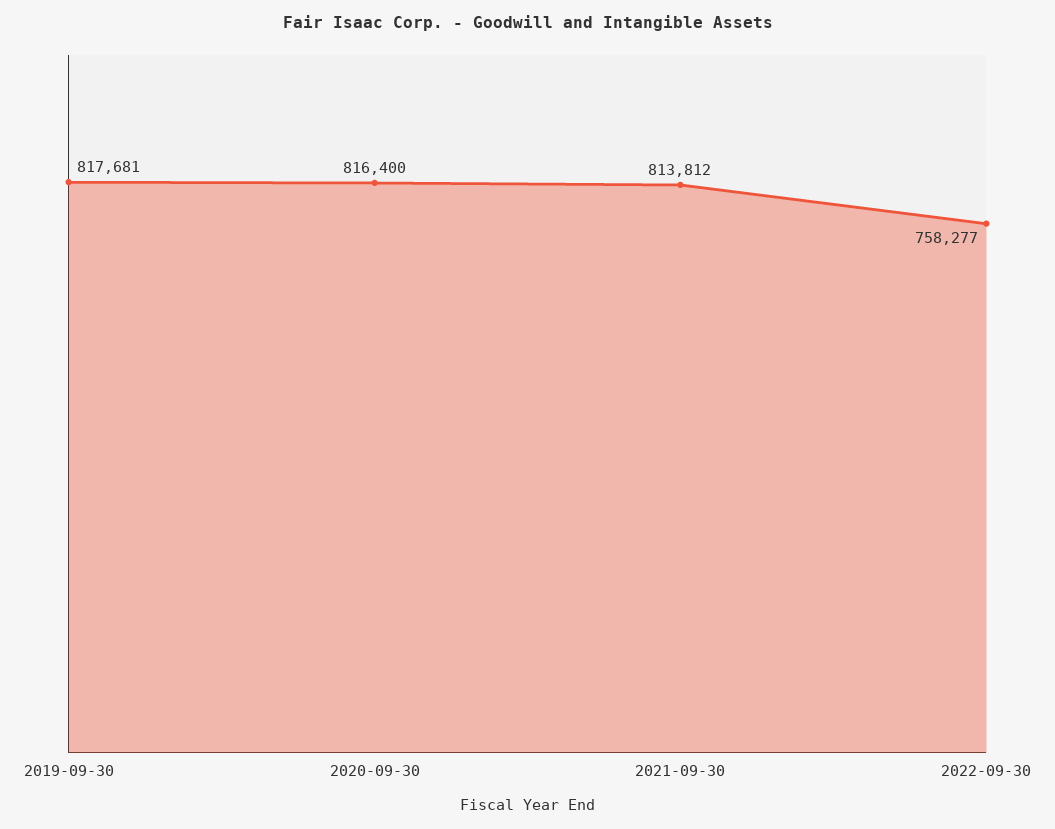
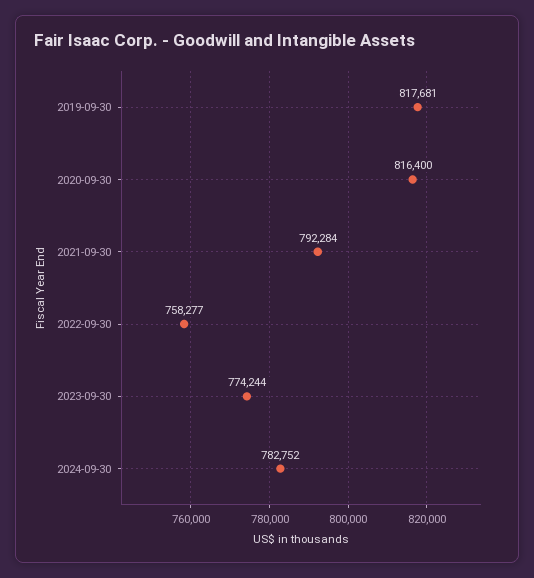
2021-09-30: 813812 -> 792284
2023-09-30: none -> 774244
2024-09-30: none -> 782752

